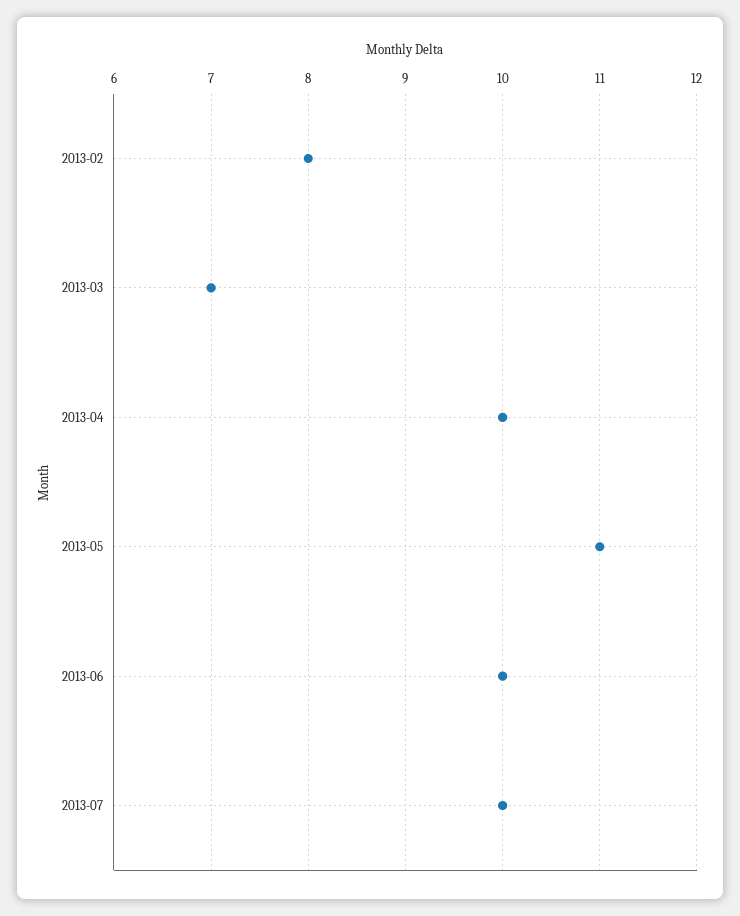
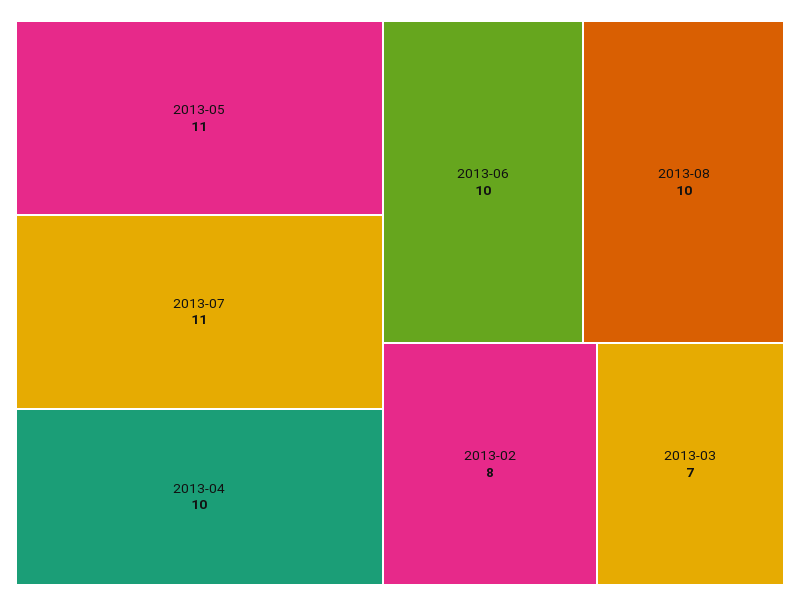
2013-07: 10 -> 11
2013-08: none -> 10

